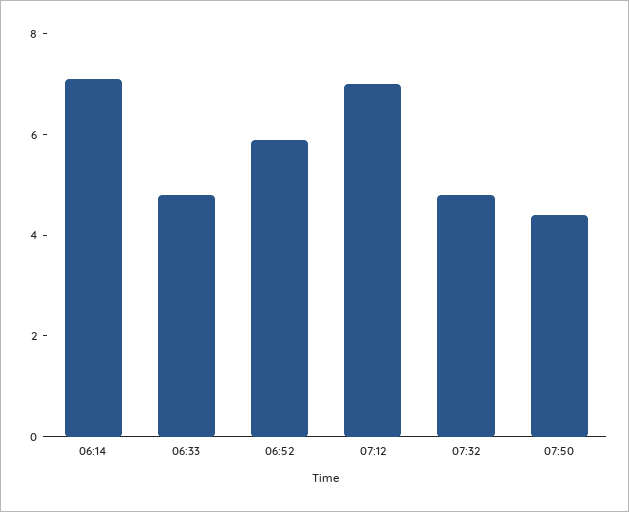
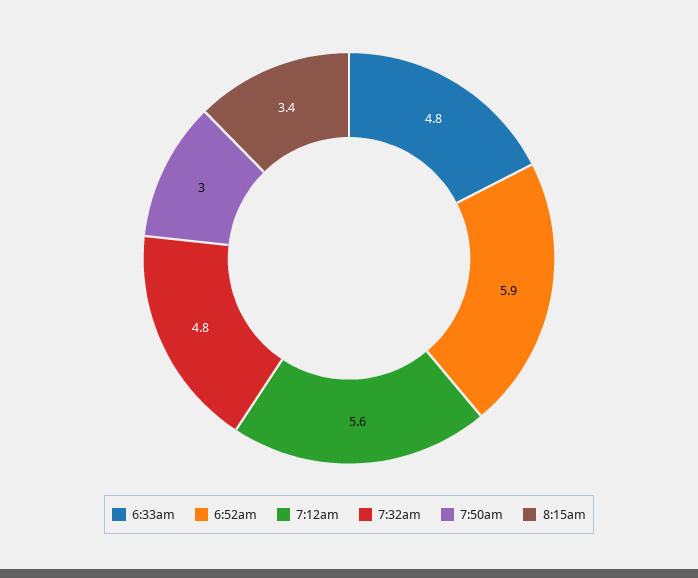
06:14: 7 -> none
07:12: 7 -> 5.6
07:50: 4.5 -> 3
8:15am: none -> 3.4

